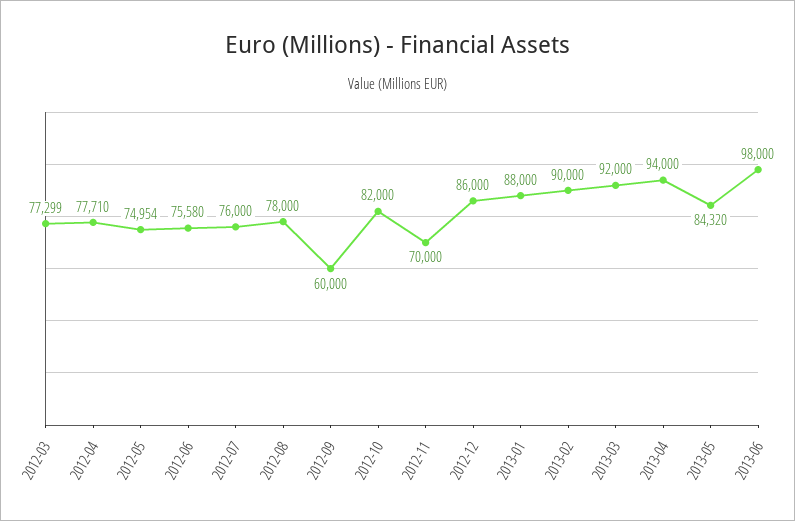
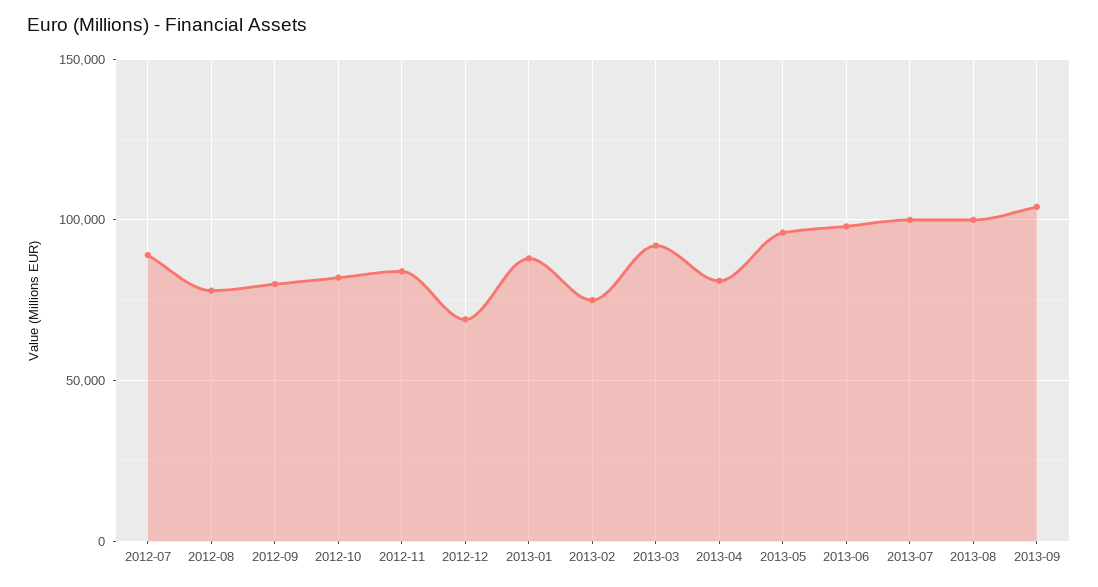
2012-03: 77299 -> none
2012-04: 77710 -> none
2012-05: 74954 -> none
2012-06: 75580 -> none
2012-07: 76000 -> 90000
2012-09: 60000 -> 80000
2012-11: 70000 -> 85000
2012-12: 86000 -> 70000
2013-02: 90000 -> 75000
2013-04: 94000 -> 80000
2013-05: 84320 -> 95000
2013-07: none -> 100000
2013-08: none -> 100000
2013-09: none -> 105000

